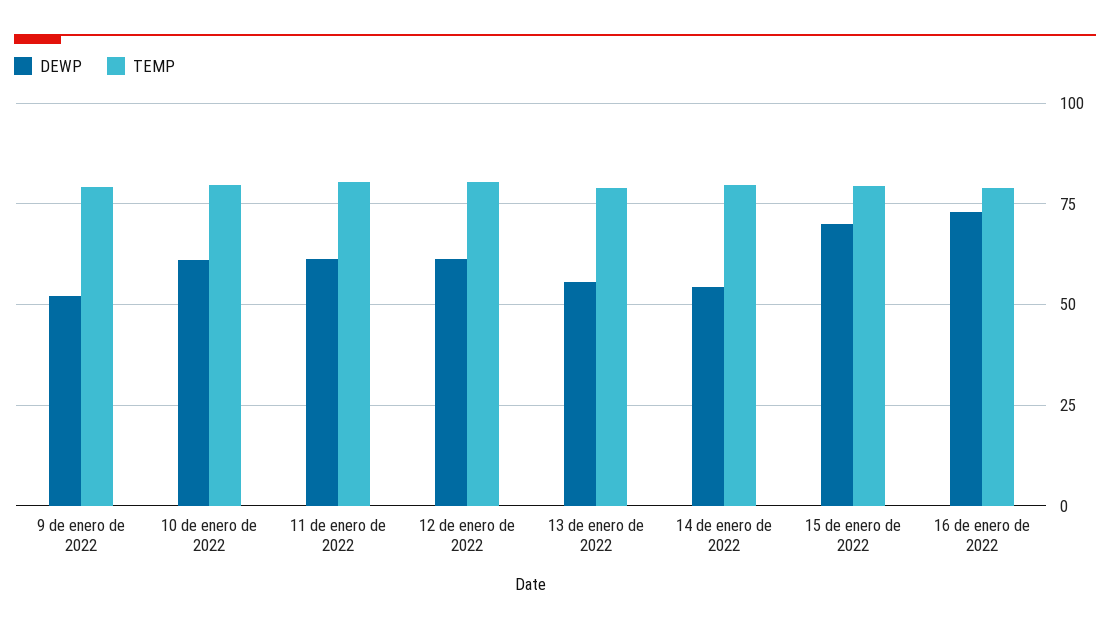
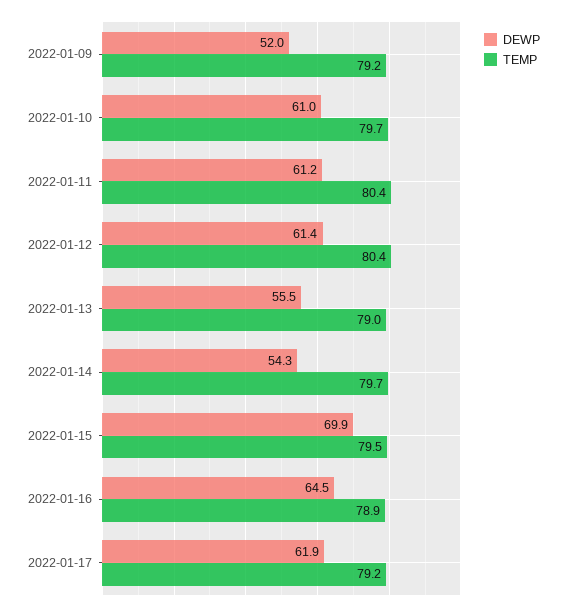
DEWP, 16 de enero de 2022: 72.5 -> 64.5
DEWP, 2022-01-17: none -> 61.9
TEMP, 2022-01-17: none -> 79.2

